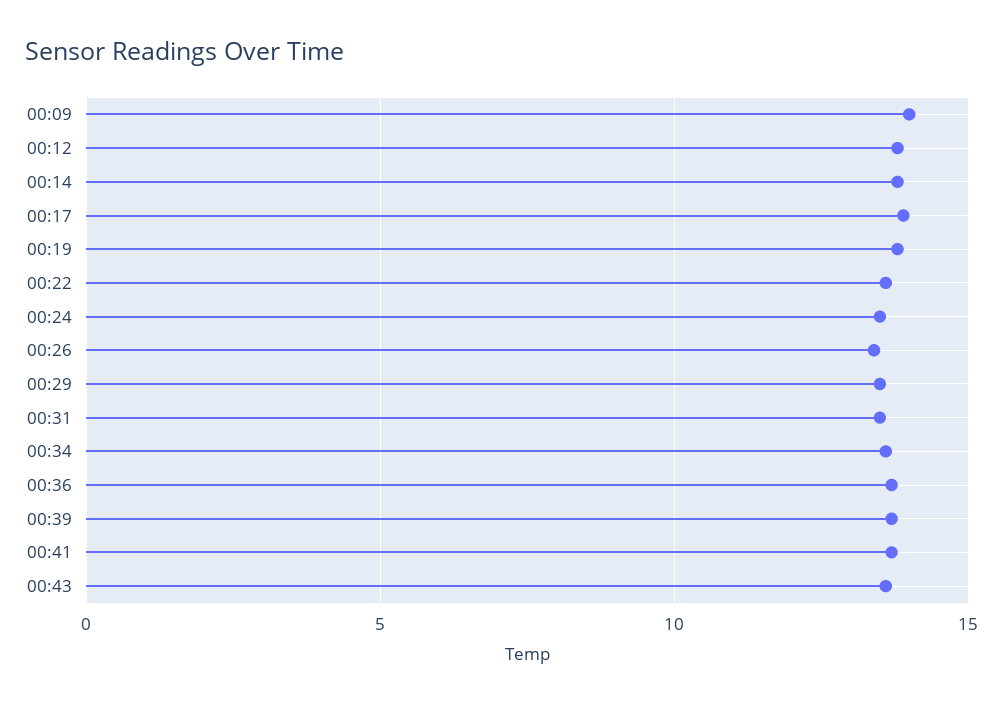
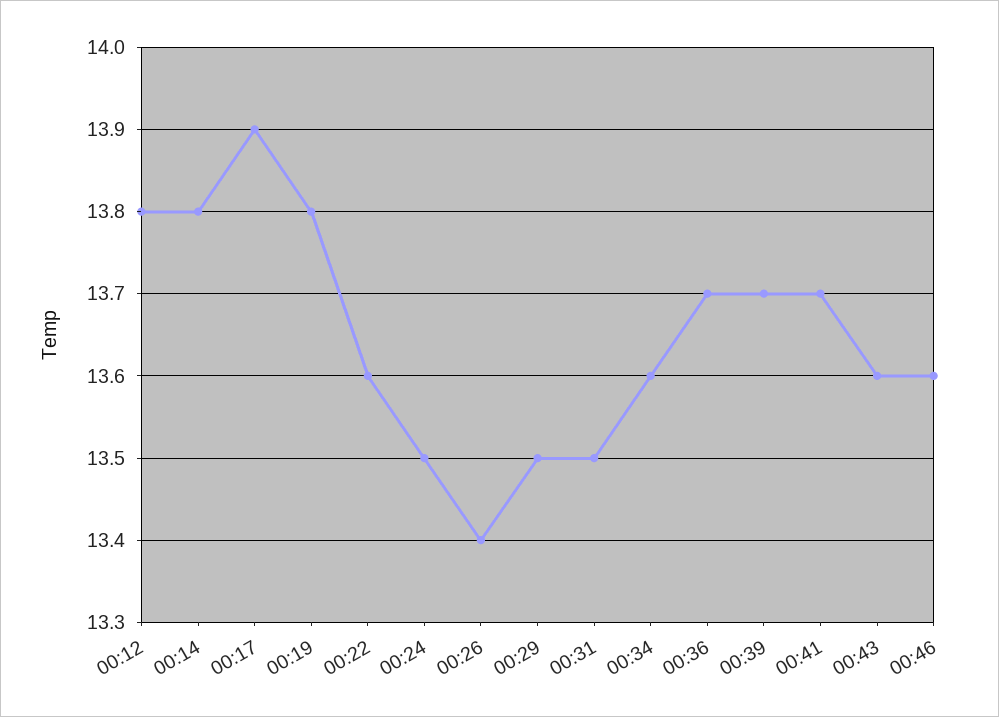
00:09: 14 -> none
00:46: none -> 13.6

